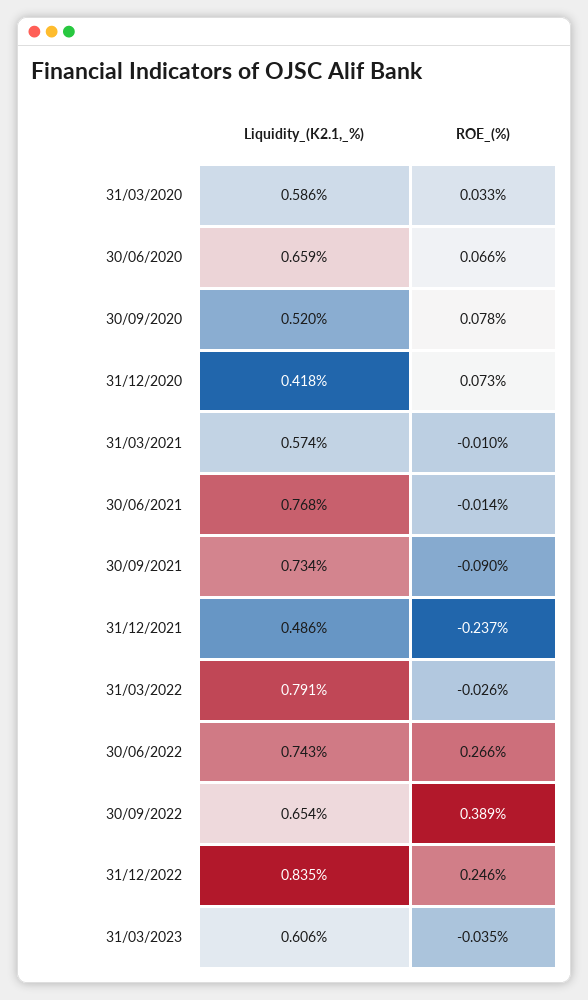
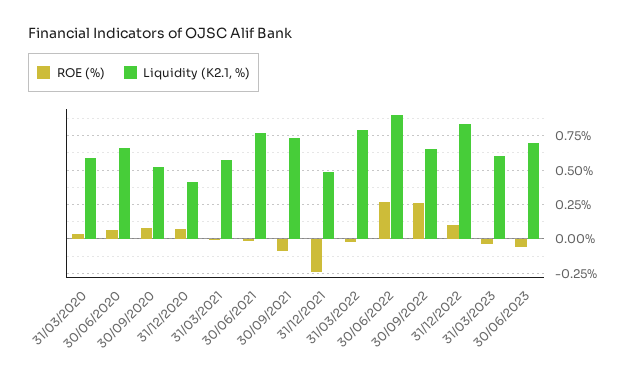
Liquidity_(K2.1,_%), 30/06/2022: 0.743 -> 0.9
ROE_(%), 30/09/2022: 0.389 -> 0.25
ROE_(%), 31/12/2022: 0.246 -> 0.1
ROE_(%), 30/06/2023: none -> -0.05
Liquidity_(K2.1,_%), 30/06/2023: none -> 0.7

